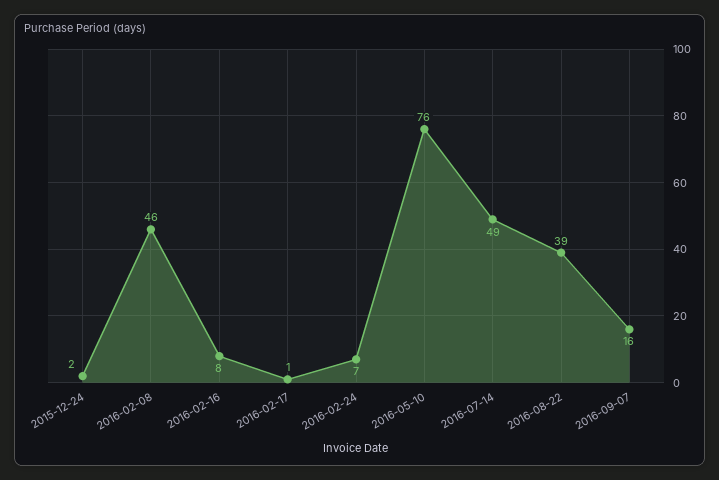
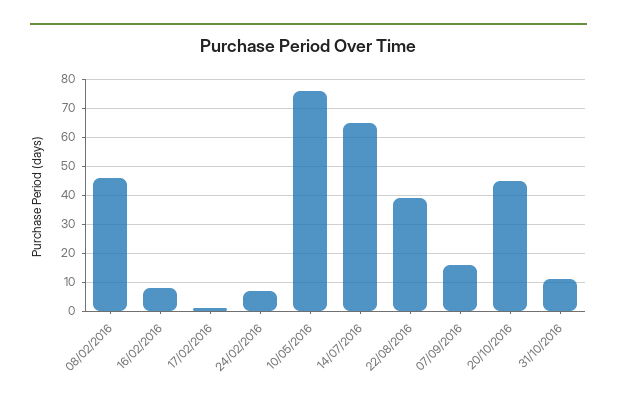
2015-12-24: 2 -> none
2016-07-14: 49 -> 65
20/10/2016: none -> 45
31/10/2016: none -> 10

